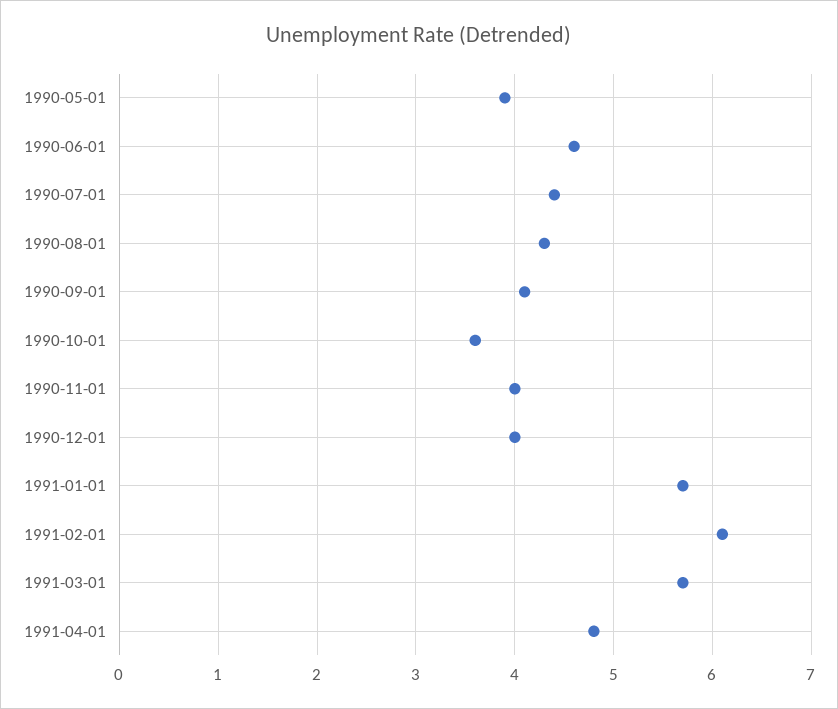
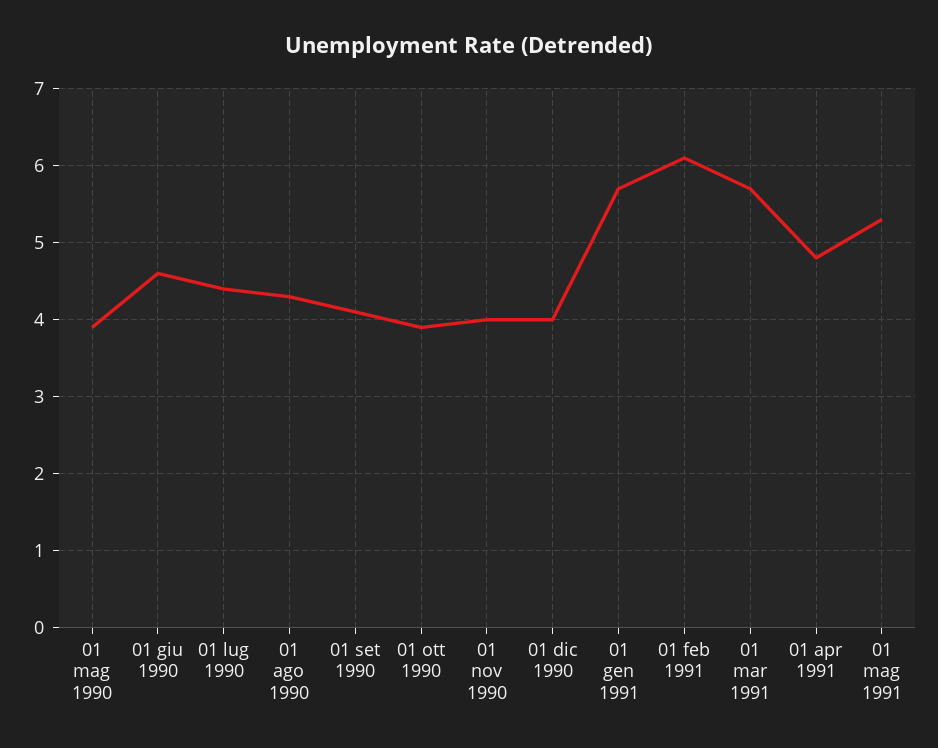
1990-10-01: 3.6 -> 3.9
01 mag 1991: none -> 5.3

